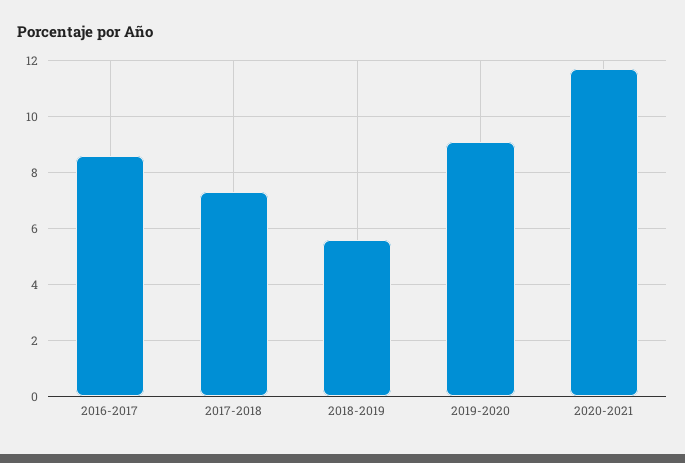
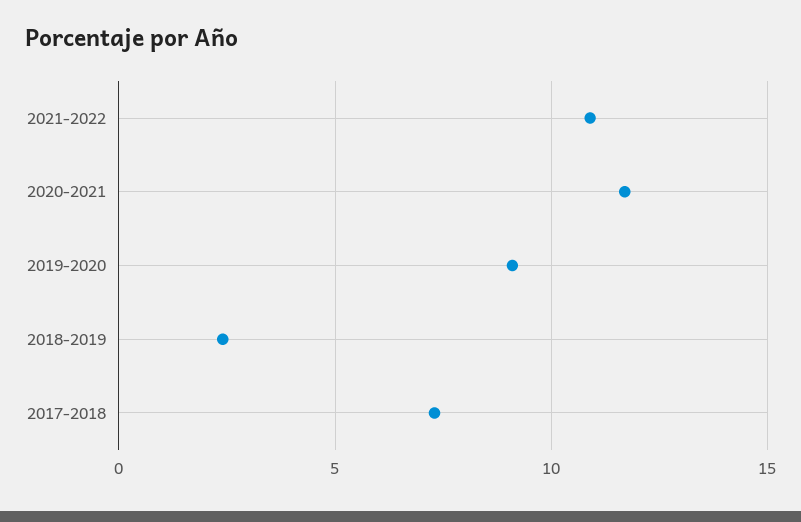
2016-2017: 8.5 -> none
2018-2019: 5.5 -> 2.5
2021-2022: none -> 11

